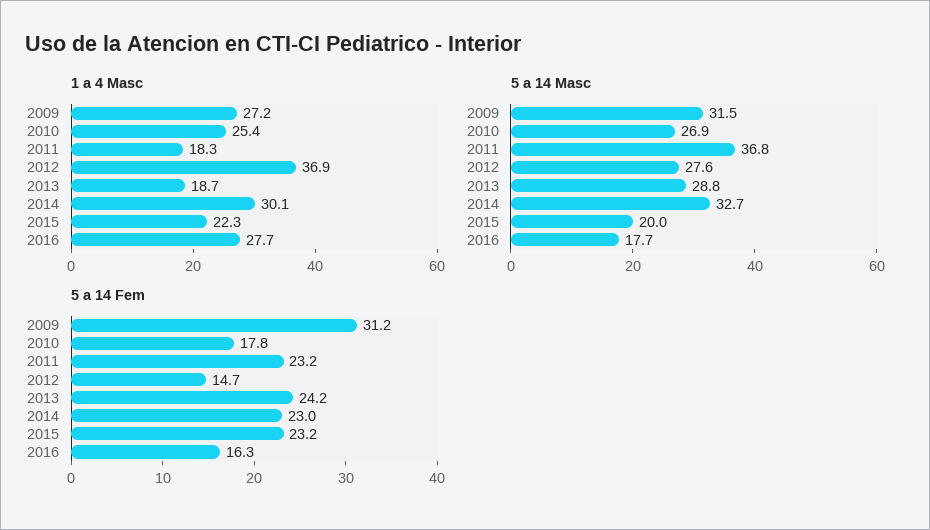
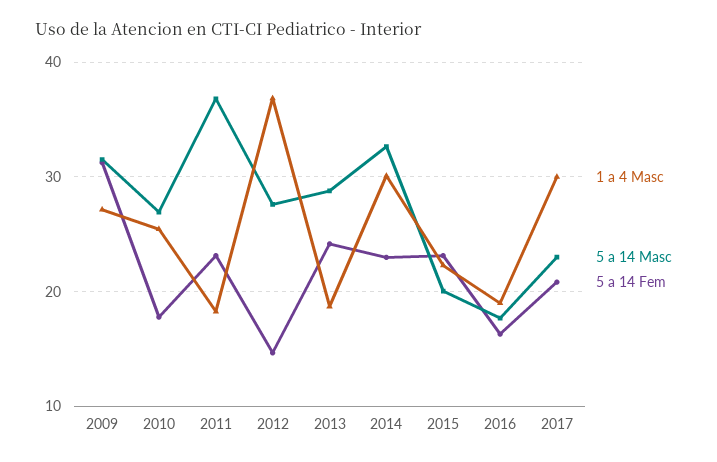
1 a 4 Masc, 2016: 27.7 -> 19
1 a 4 Masc, 2017: none -> 30
5 a 14 Masc, 2017: none -> 23
5 a 14 Fem, 2017: none -> 21

